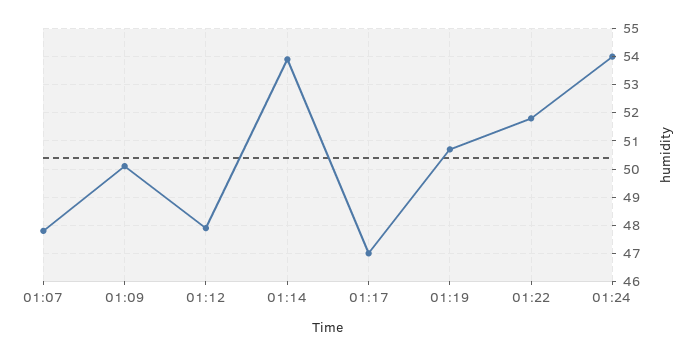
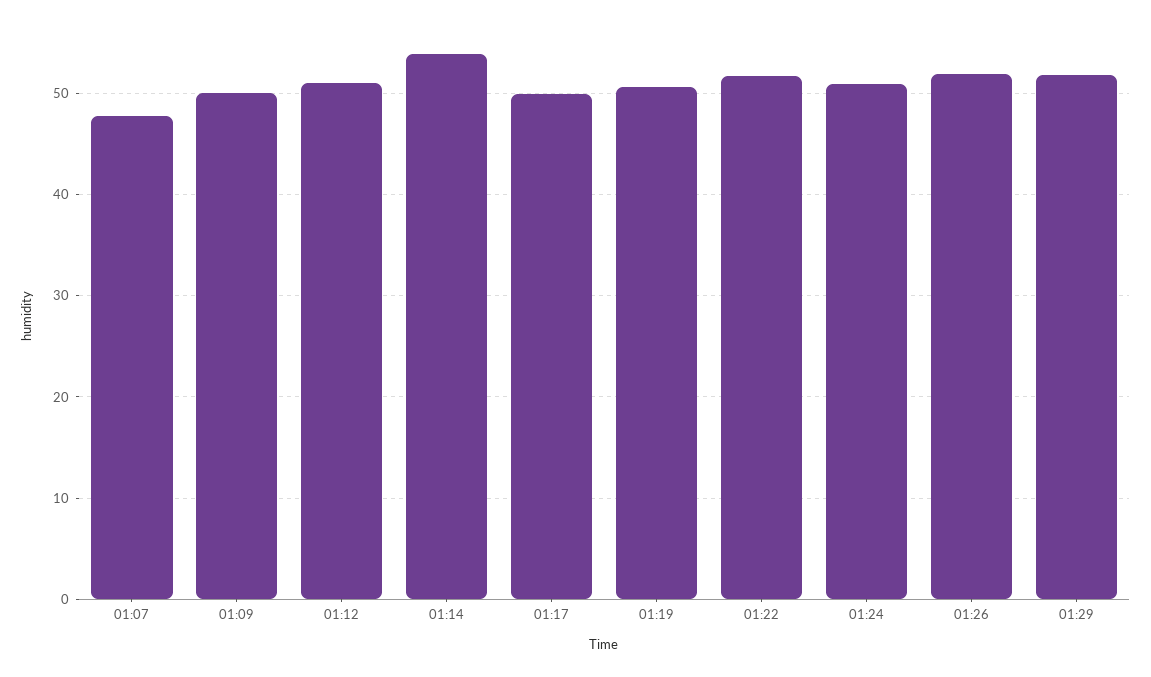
01:12: 48 -> 51
01:17: 47 -> 50
01:24: 54 -> 51
01:26: none -> 52
01:29: none -> 52

